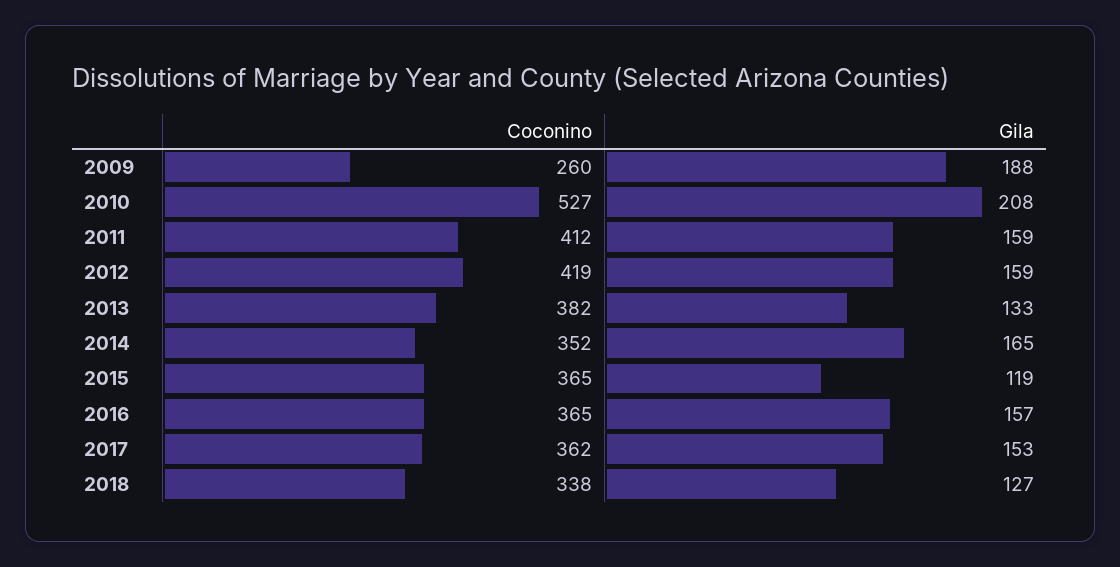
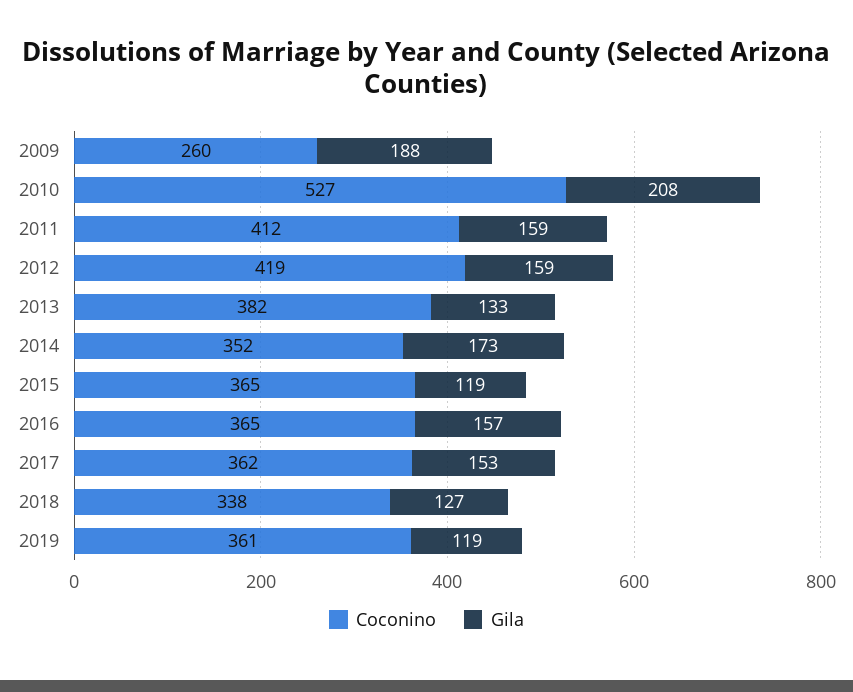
Gila, 2014: 165 -> 173
Coconino, 2019: none -> 361
Gila, 2019: none -> 119

